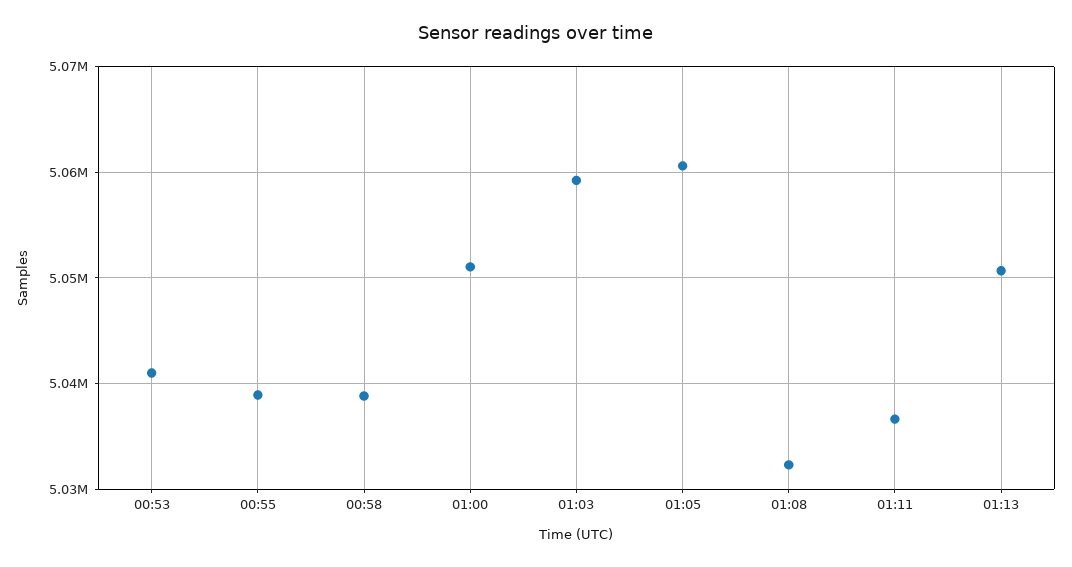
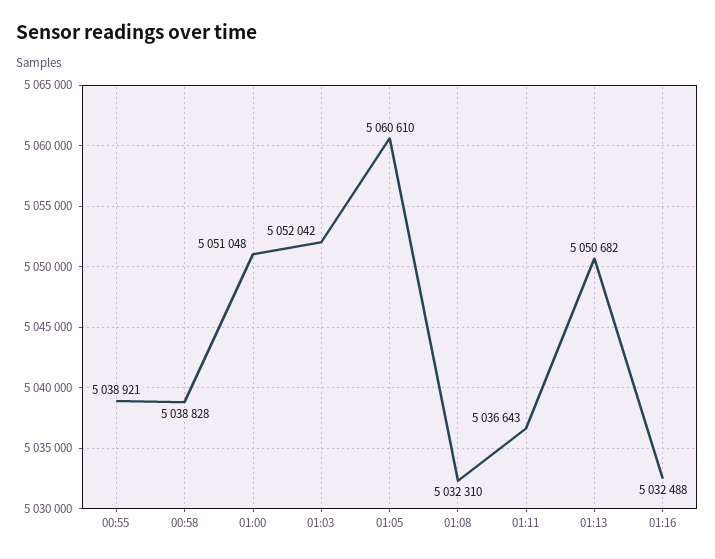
00:53: 5041000 -> none
01:03: 5059000 -> 5052042
01:16: none -> 5032488

